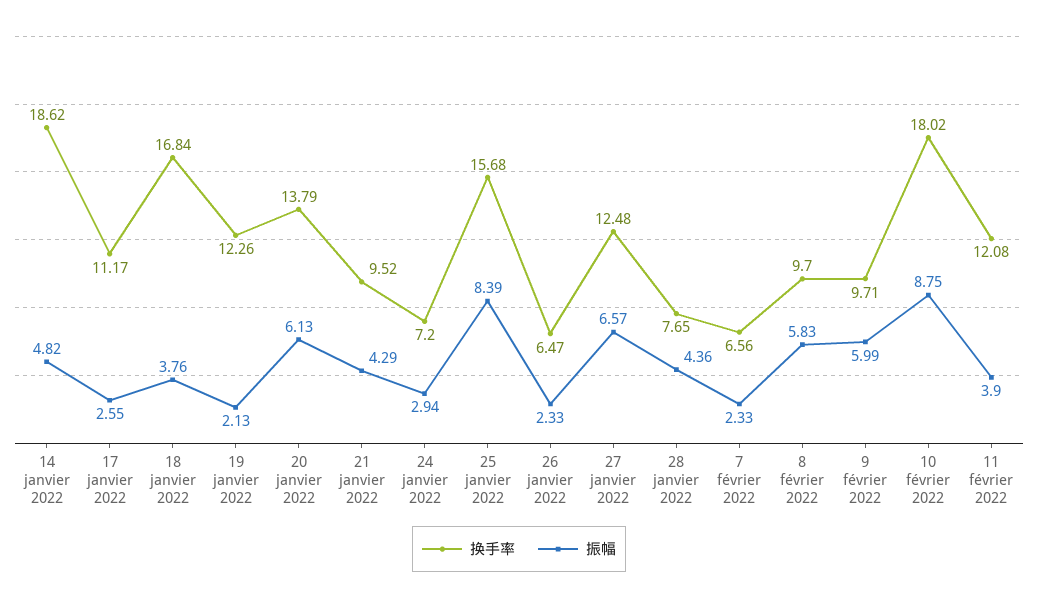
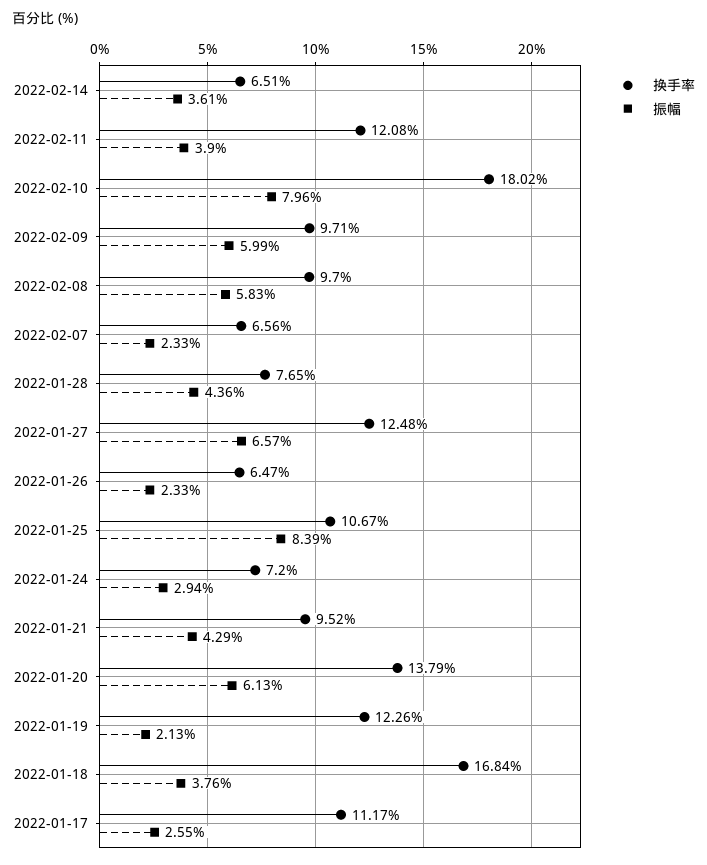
换手率, 14 janvier 2022: 18.62 -> none
振幅, 14 janvier 2022: 4.82 -> none
换手率, 25 janvier 2022: 15.68 -> 10.67
振幅, 10 février 2022: 8.75 -> 7.96
换手率, 2022-02-14: none -> 6.51
振幅, 2022-02-14: none -> 3.61

